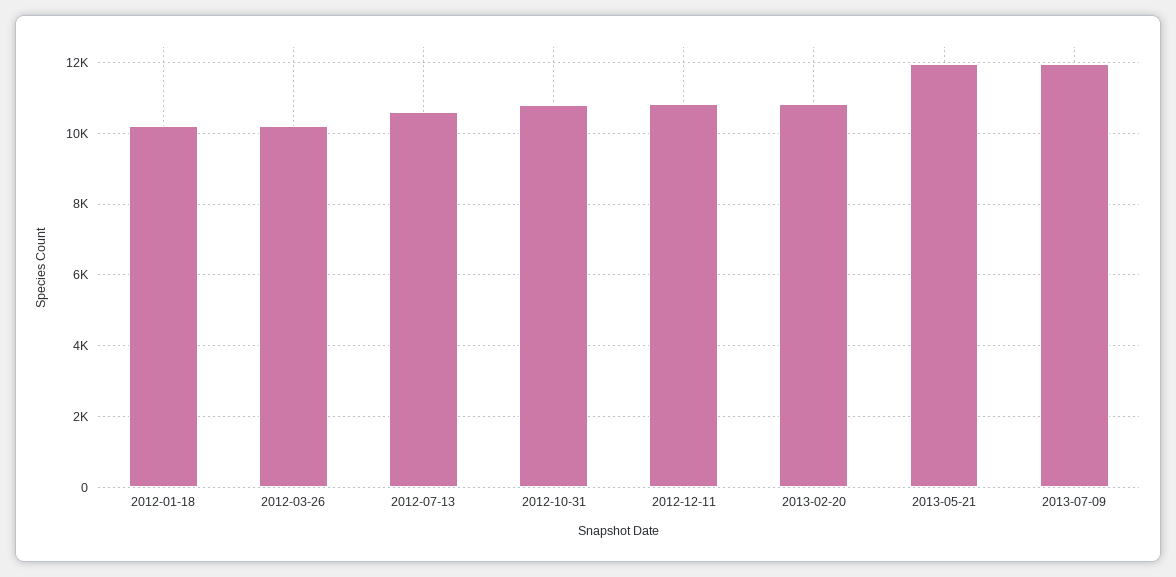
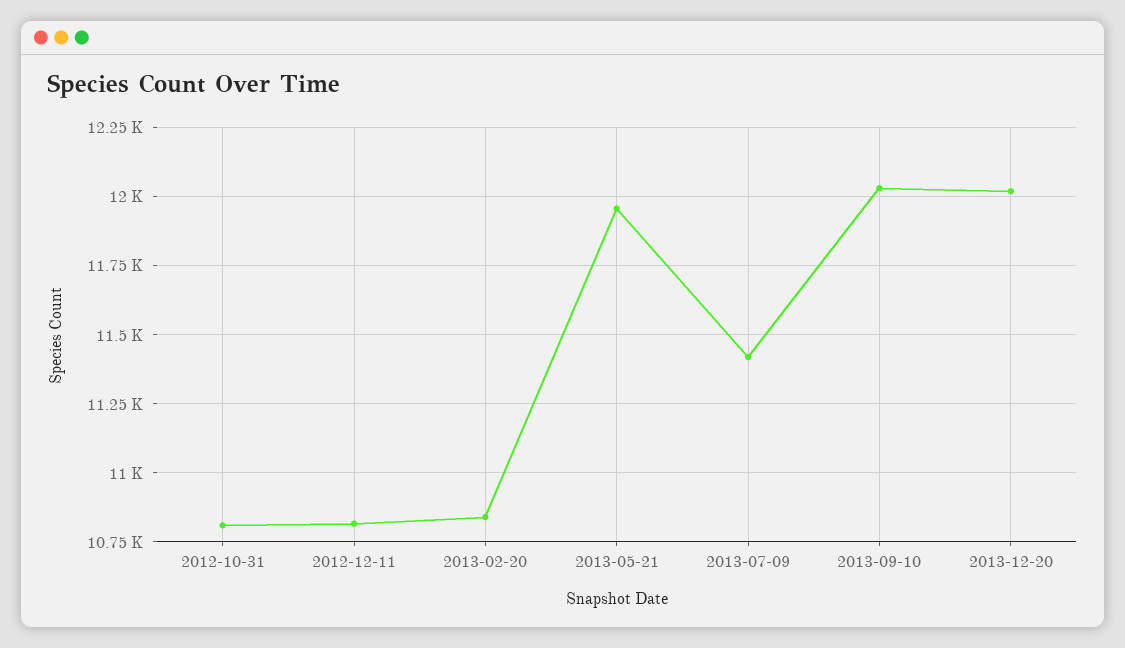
2012-01-18: 10200 -> none
2012-03-26: 10200 -> none
2012-07-13: 10600 -> none
2013-07-09: 12000 -> 11425
2013-09-10: none -> 12025
2013-12-20: none -> 12025

